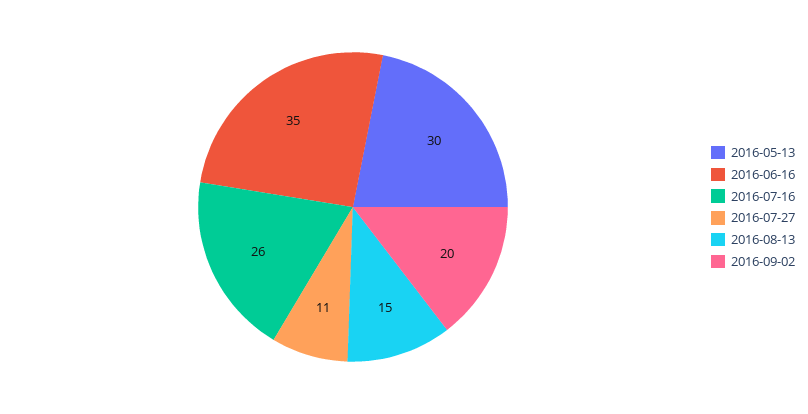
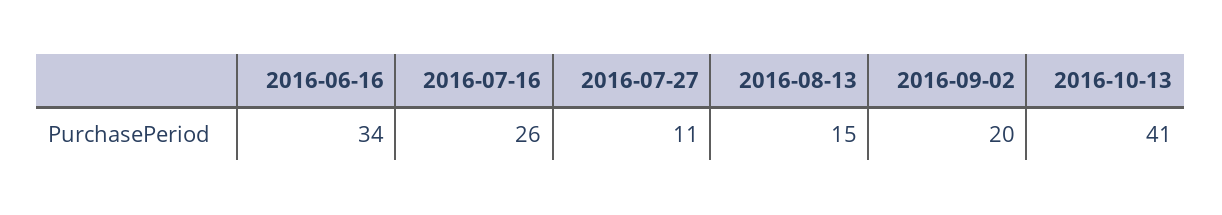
2016-05-13: 30 -> none
2016-06-16: 35 -> 34
2016-10-13: none -> 41

